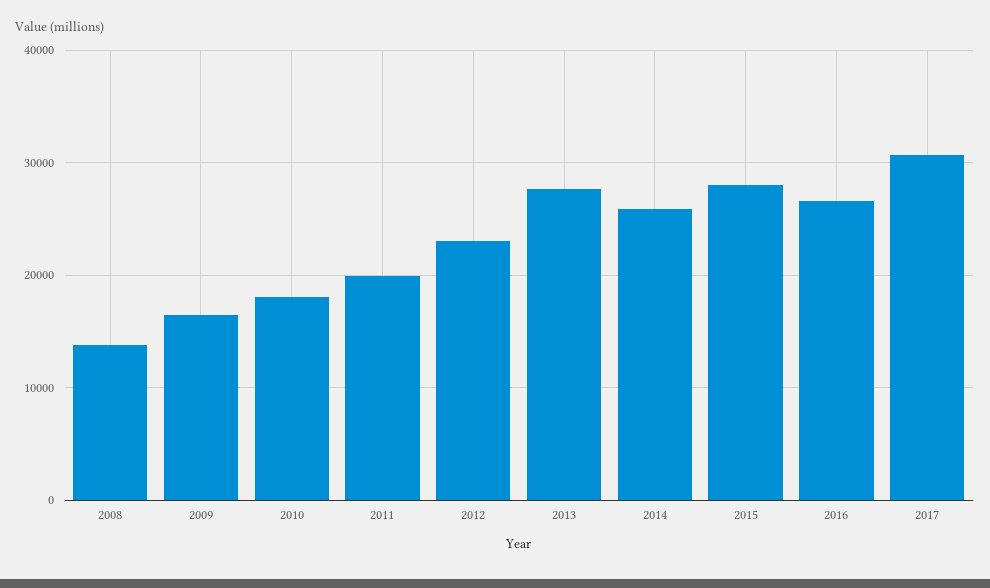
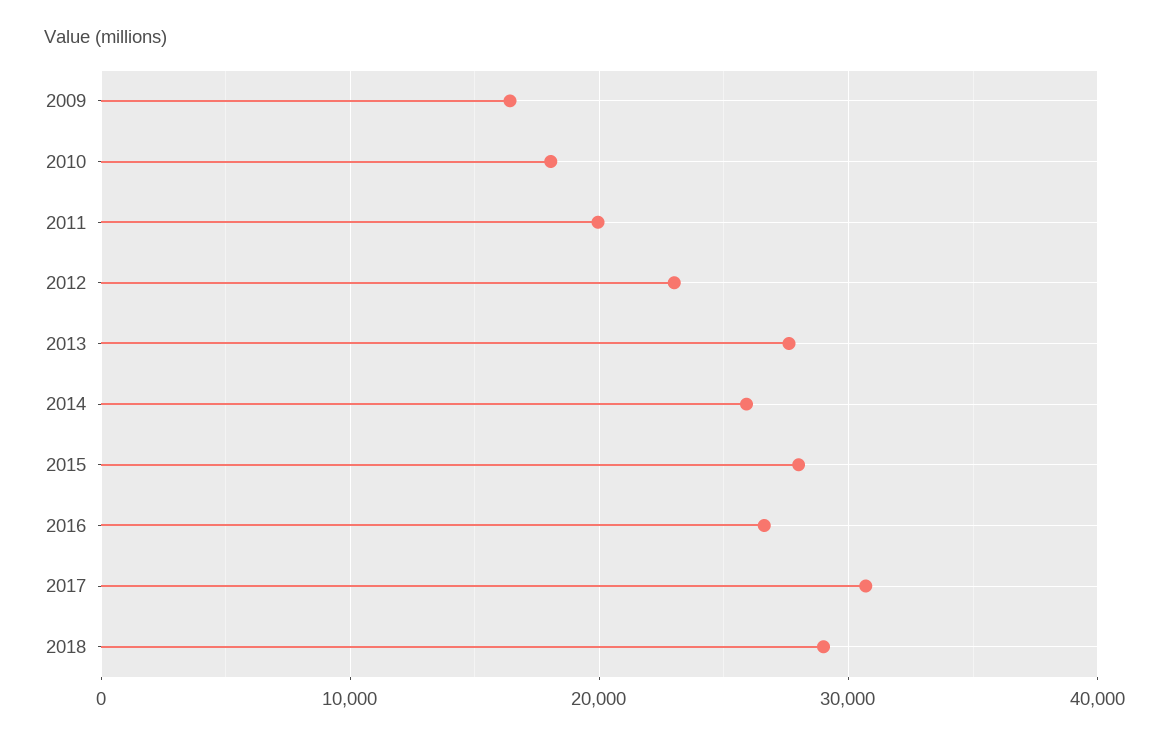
2008: 14000 -> none
2018: none -> 29000

